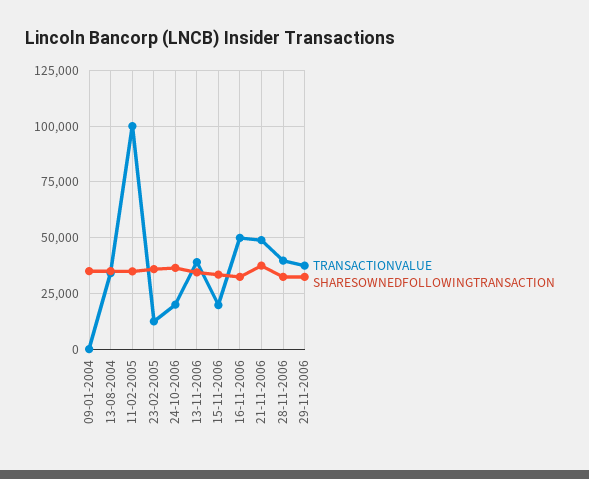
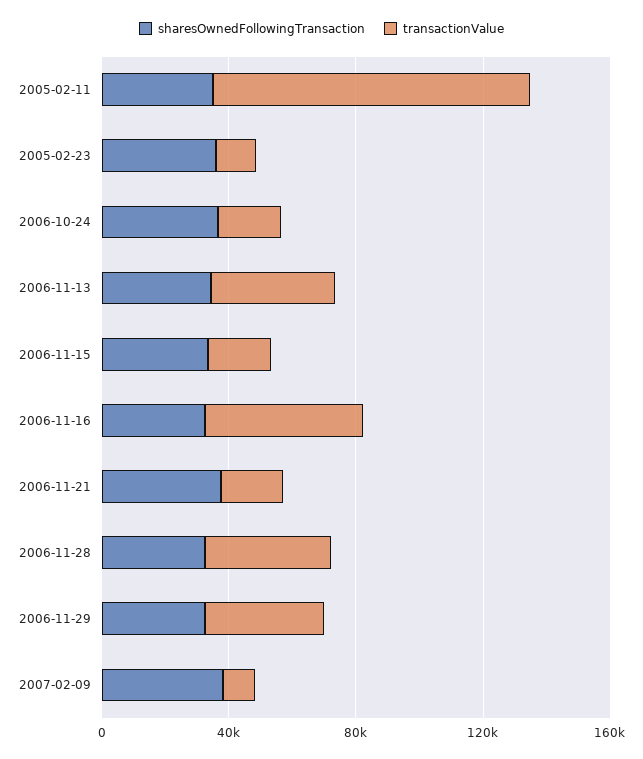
TRANSACTIONVALUE, 09-01-2004: 0 -> none
SHARESOWNEDFOLLOWINGTRANSACTION, 09-01-2004: 35000 -> none
TRANSACTIONVALUE, 13-08-2004: 35000 -> none
SHARESOWNEDFOLLOWINGTRANSACTION, 13-08-2004: 35000 -> none
TRANSACTIONVALUE, 21-11-2006: 50000 -> 20000
SHARESOWNEDFOLLOWINGTRANSACTION, 2007-02-09: none -> 40000
TRANSACTIONVALUE, 2007-02-09: none -> 10000

